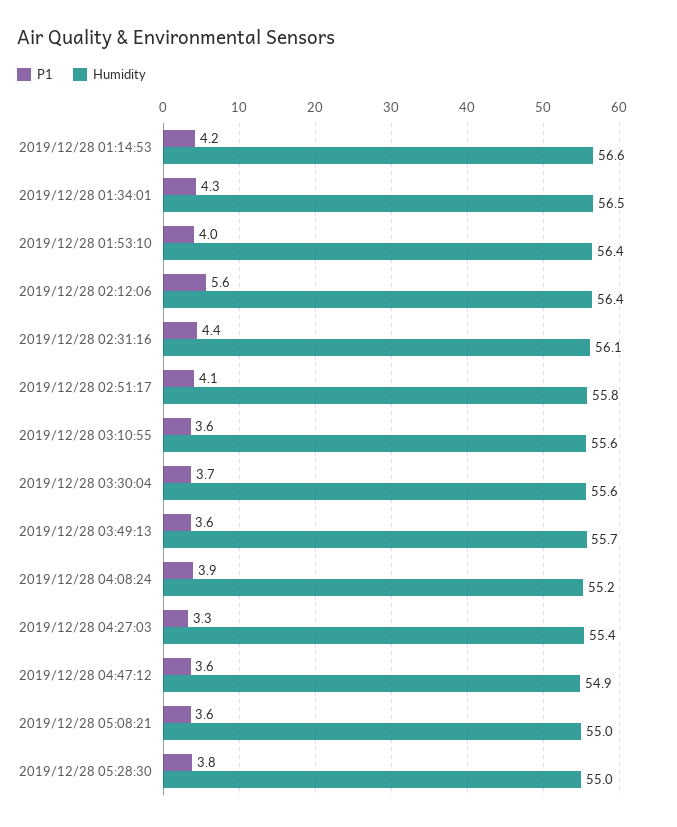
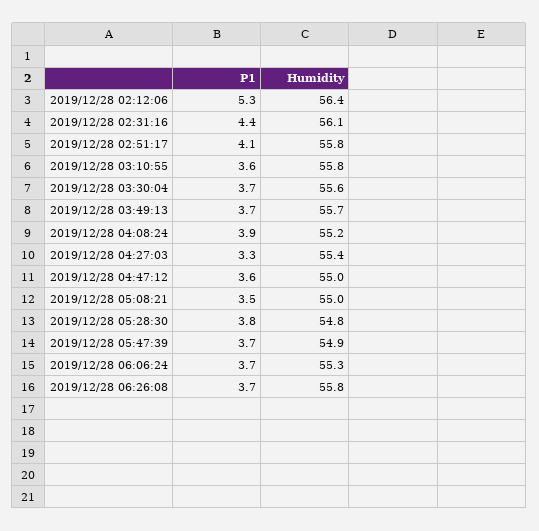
P1, 2019/12/28 01:14:53: 4.2 -> none
Humidity, 2019/12/28 01:14:53: 56.6 -> none
P1, 2019/12/28 01:34:01: 4.3 -> none
Humidity, 2019/12/28 01:34:01: 56.5 -> none
P1, 2019/12/28 01:53:10: 4 -> none
Humidity, 2019/12/28 01:53:10: 56.4 -> none
P1, 2019/12/28 02:12:06: 5.6 -> 5.3
Humidity, 2019/12/28 03:10:55: 55.6 -> 55.8
P1, 2019/12/28 03:49:13: 3.6 -> 3.7
Humidity, 2019/12/28 04:47:12: 54.9 -> 55
P1, 2019/12/28 05:08:21: 3.6 -> 3.5
Humidity, 2019/12/28 05:28:30: 55 -> 54.8
P1, 2019/12/28 05:47:39: none -> 3.7
Humidity, 2019/12/28 05:47:39: none -> 54.9
P1, 2019/12/28 06:06:24: none -> 3.7
Humidity, 2019/12/28 06:06:24: none -> 55.3
P1, 2019/12/28 06:26:08: none -> 3.7
Humidity, 2019/12/28 06:26:08: none -> 55.8

